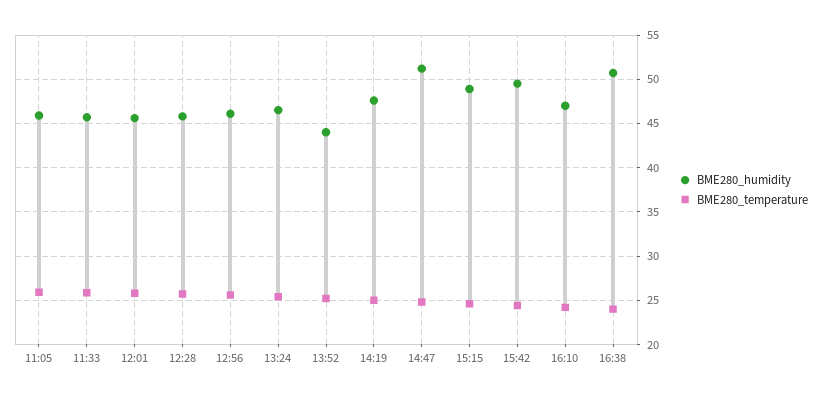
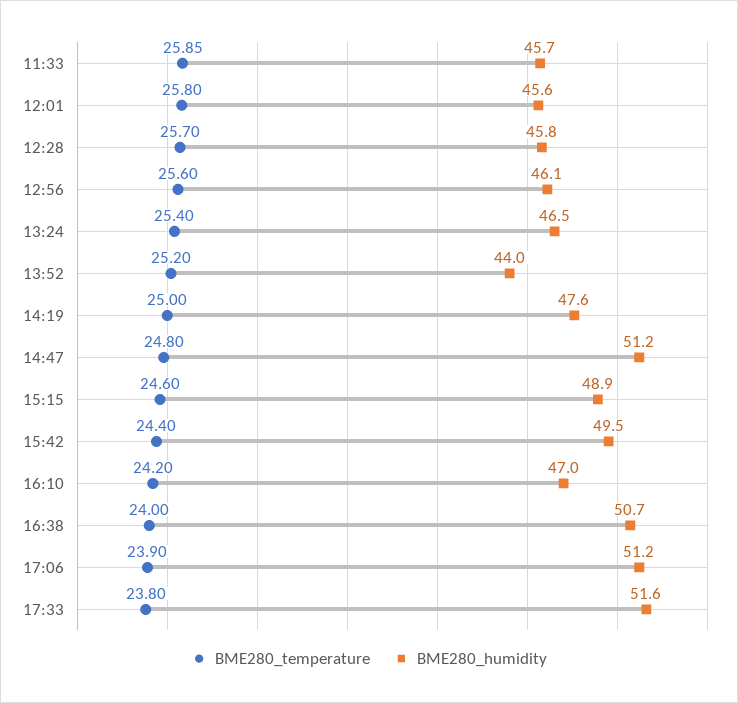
BME280_humidity, 11:05: 46 -> none
BME280_temperature, 11:05: 26 -> none
BME280_temperature, 17:06: none -> 23.9
BME280_humidity, 17:06: none -> 51.2
BME280_temperature, 17:33: none -> 23.8
BME280_humidity, 17:33: none -> 51.6

